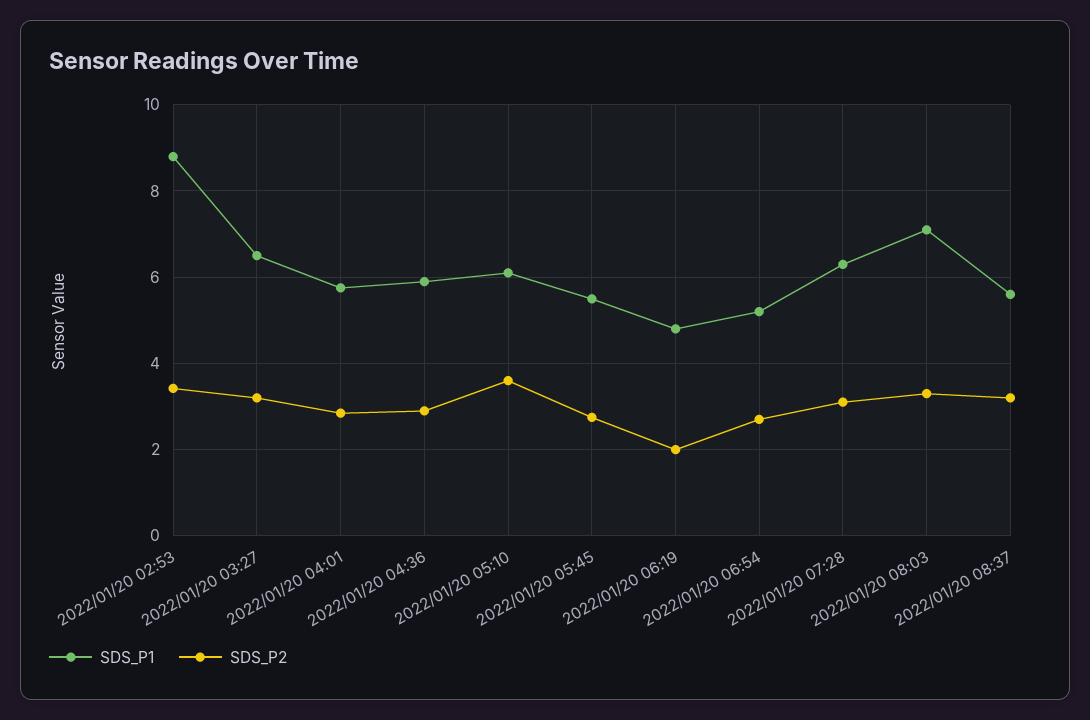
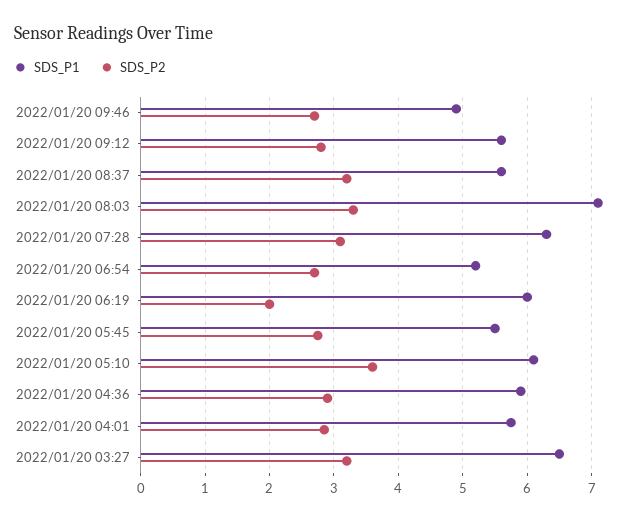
SDS_P1, 2022/01/20 02:53: 8.8 -> none
SDS_P2, 2022/01/20 02:53: 3.4 -> none
SDS_P1, 2022/01/20 06:19: 4.8 -> 6
SDS_P1, 2022/01/20 09:46: none -> 4.9
SDS_P2, 2022/01/20 09:46: none -> 2.7
SDS_P1, 2022/01/20 09:12: none -> 5.6
SDS_P2, 2022/01/20 09:12: none -> 2.8

